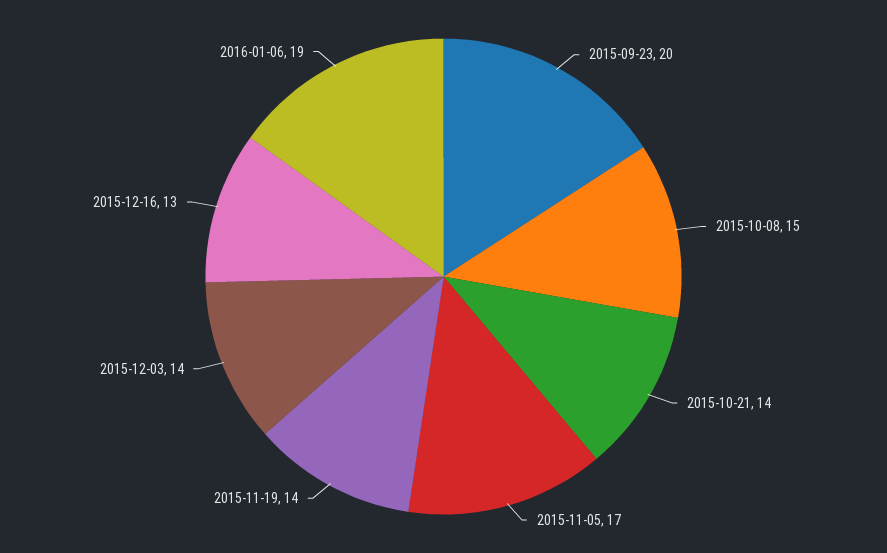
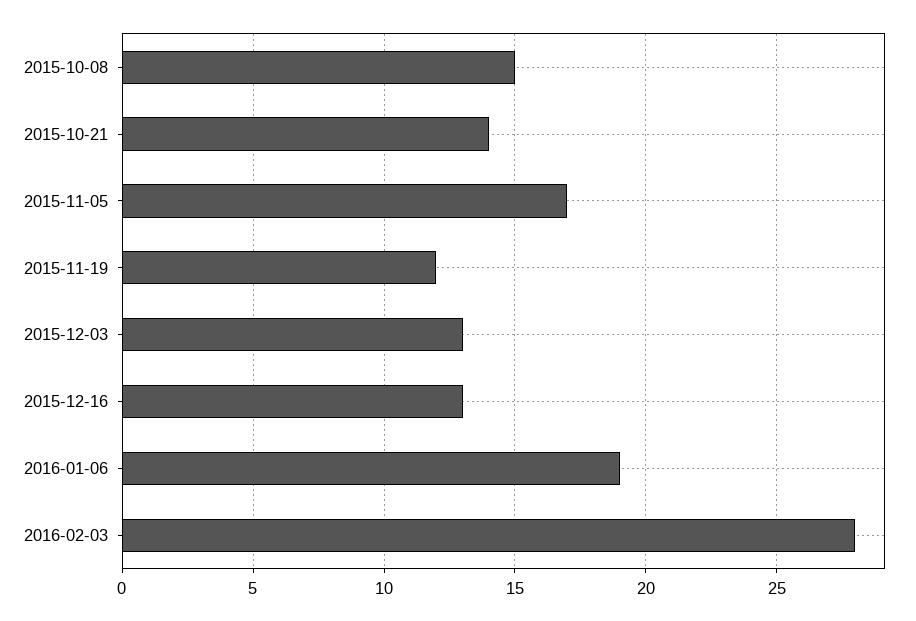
2015-09-23: 20 -> none
2015-11-19: 14 -> 12
2015-12-03: 14 -> 13
2016-02-03: none -> 28

